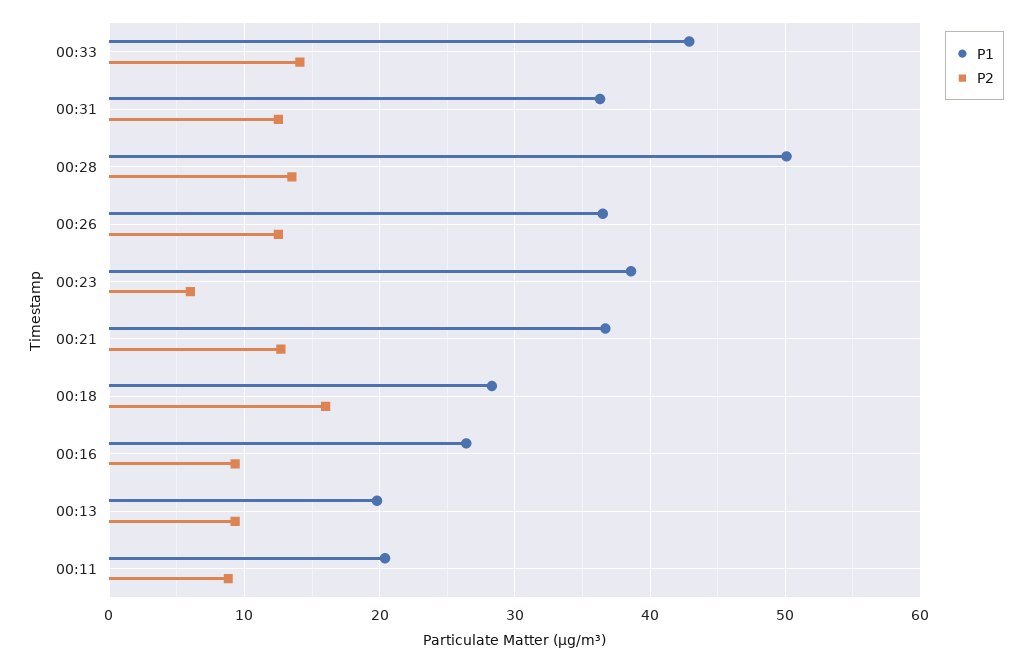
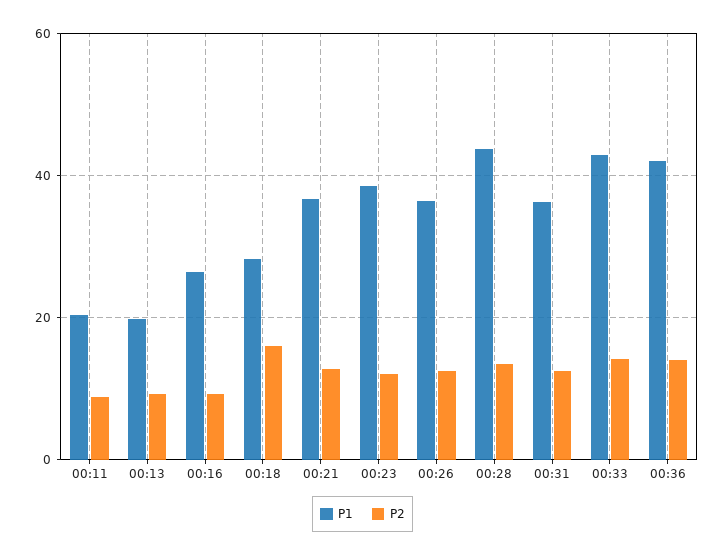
P1, 00:28: 50 -> 44
P2, 00:23: 6 -> 12
P1, 00:36: none -> 42
P2, 00:36: none -> 14

